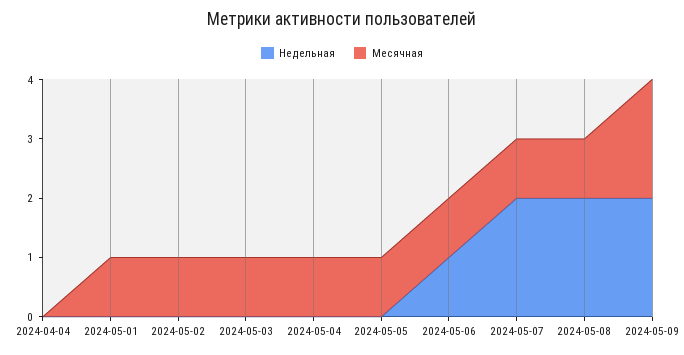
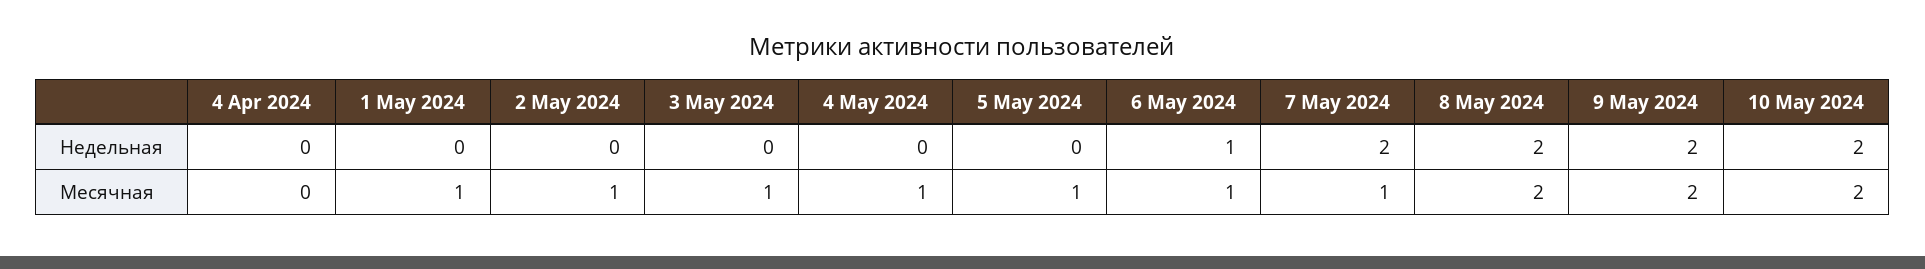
Месячная, 2024-05-08: 1 -> 2
Недельная, 10 May 2024: none -> 2
Месячная, 10 May 2024: none -> 2

